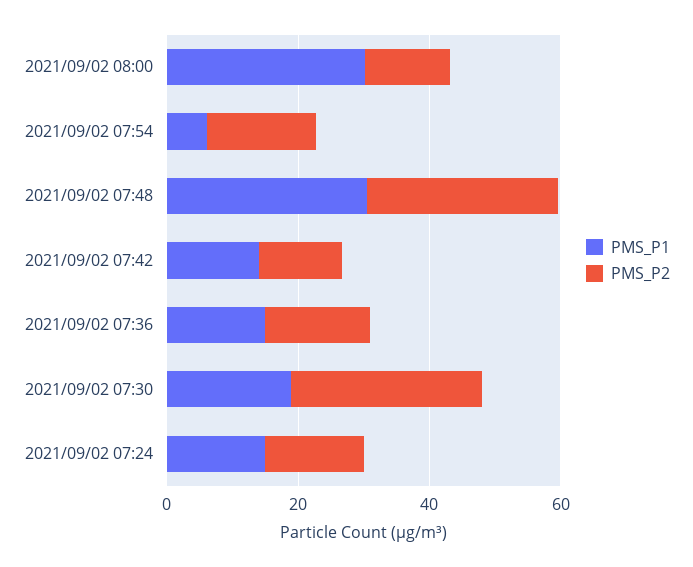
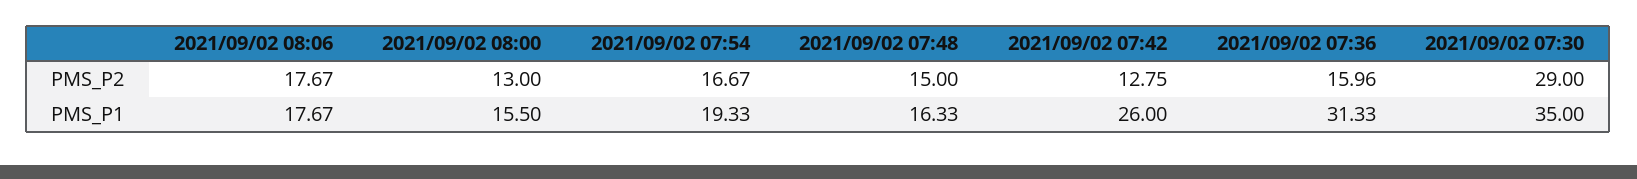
PMS_P1, 2021/09/02 08:00: 30 -> 15.5
PMS_P1, 2021/09/02 07:54: 5 -> 19.33
PMS_P1, 2021/09/02 07:48: 30 -> 16.33
PMS_P2, 2021/09/02 07:48: 30 -> 15
PMS_P1, 2021/09/02 07:42: 15 -> 26
PMS_P1, 2021/09/02 07:36: 15 -> 31.33
PMS_P1, 2021/09/02 07:30: 20 -> 35
PMS_P1, 2021/09/02 07:24: 15 -> none
PMS_P2, 2021/09/02 07:24: 15 -> none
PMS_P2, 2021/09/02 08:06: none -> 17.67
PMS_P1, 2021/09/02 08:06: none -> 17.67

